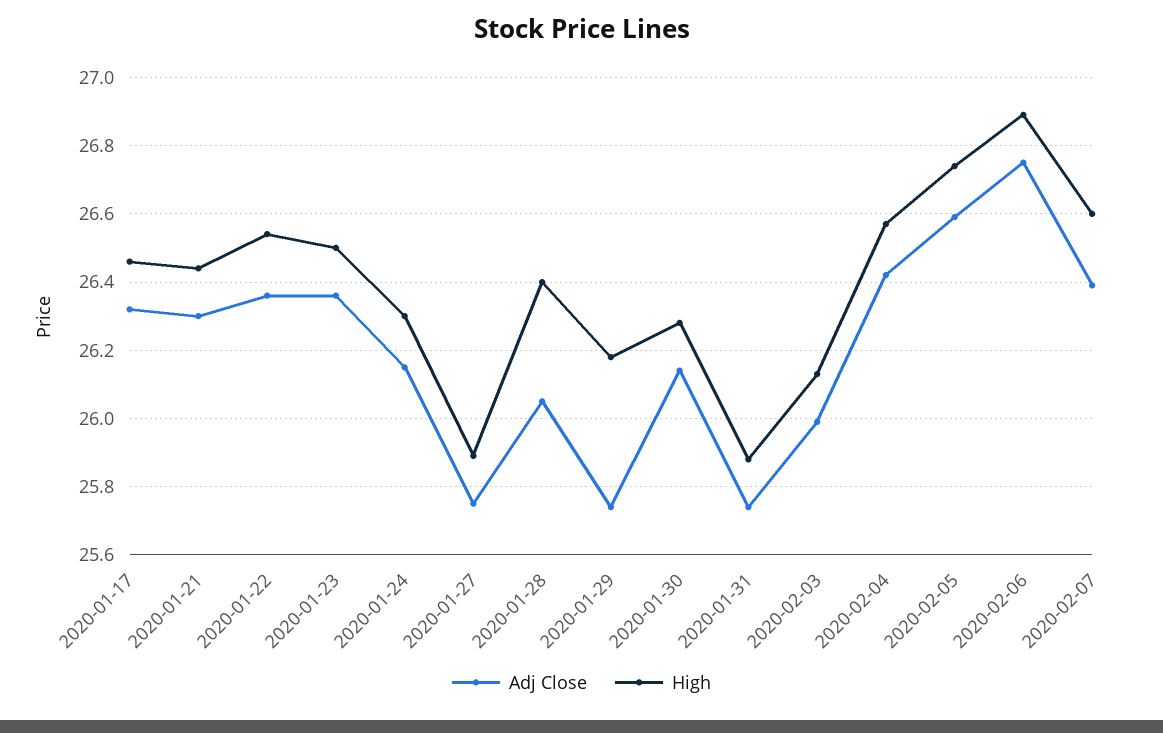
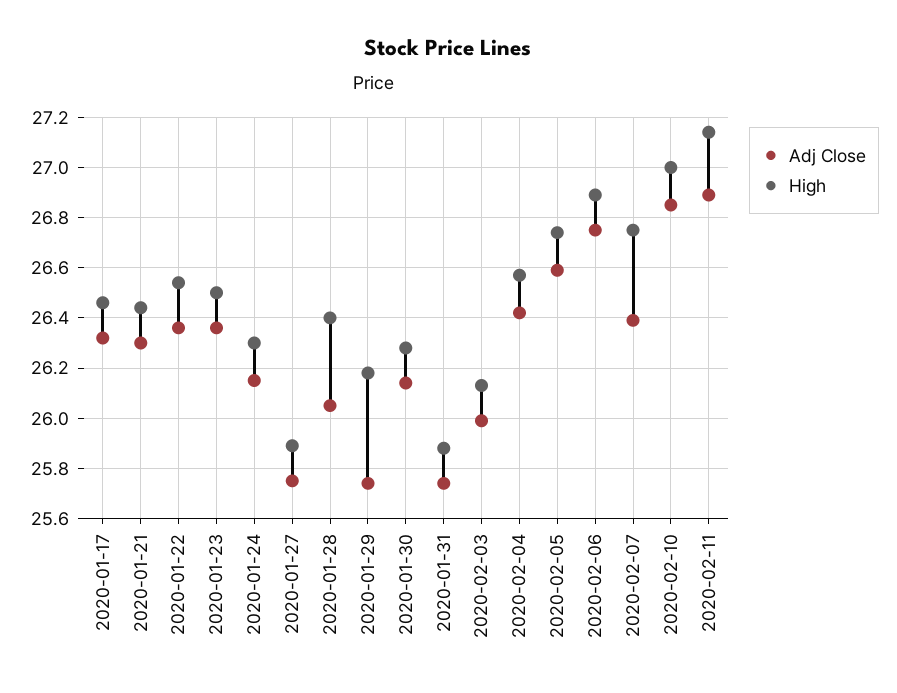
High, 2020-02-07: 26.6 -> 26.75
Adj Close, 2020-02-10: none -> 26.85
High, 2020-02-10: none -> 27
Adj Close, 2020-02-11: none -> 26.9
High, 2020-02-11: none -> 27.15

